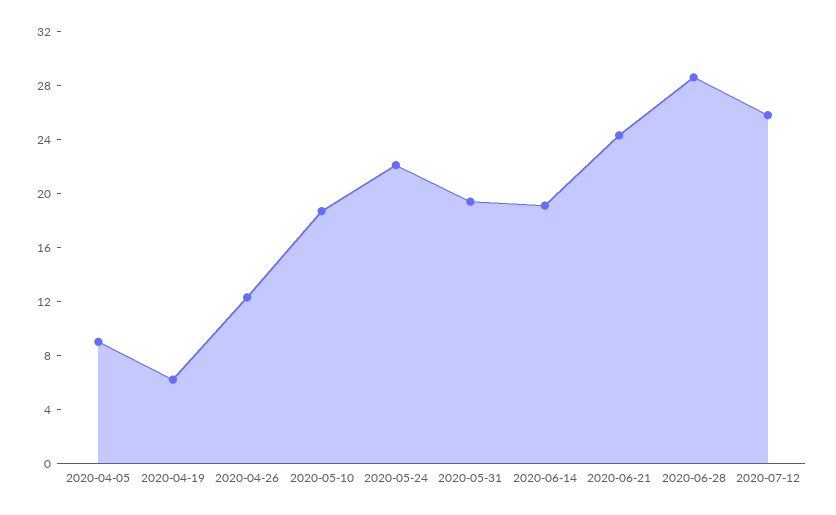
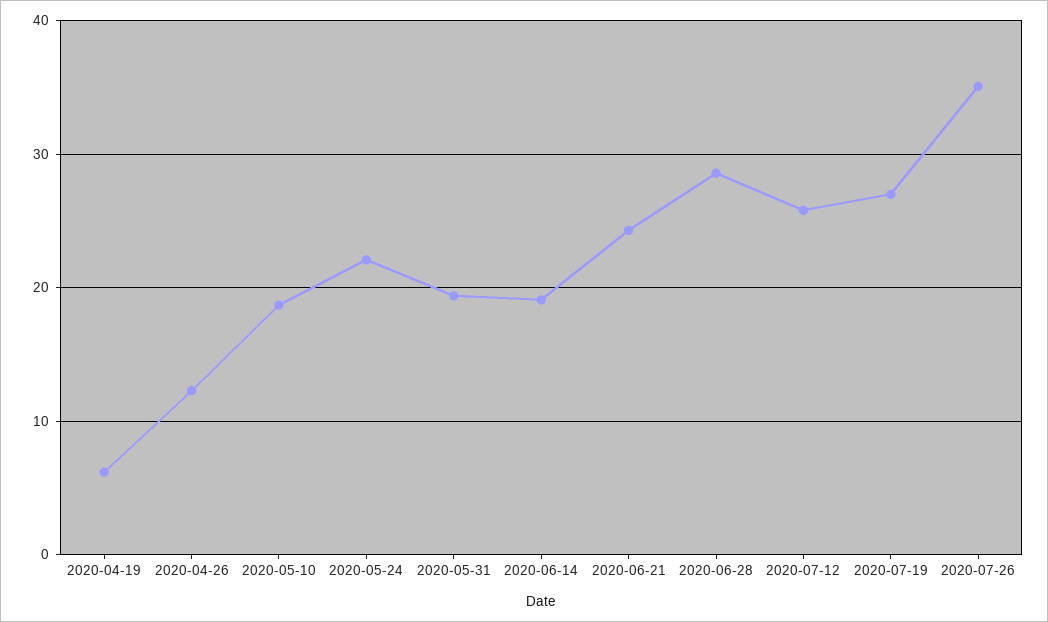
2020-04-05: 9 -> none
2020-07-19: none -> 27
2020-07-26: none -> 35

